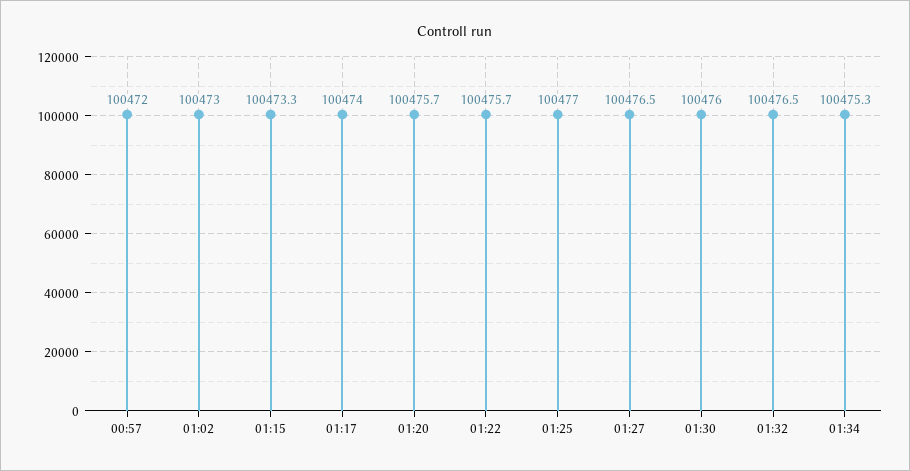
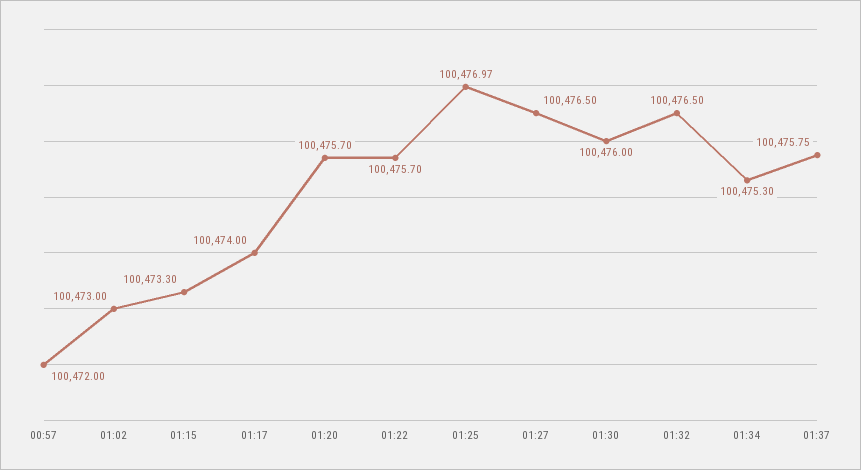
01:25: 100477 -> 100476.97
01:37: none -> 100475.75

